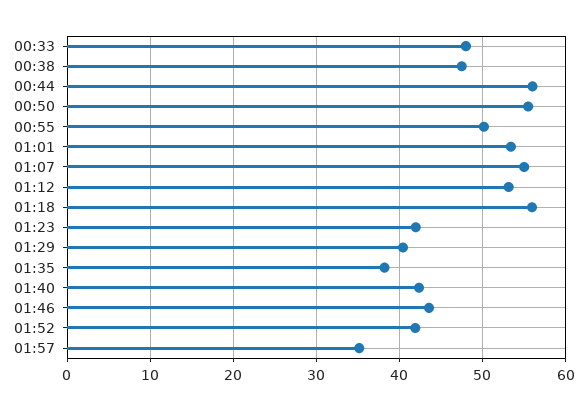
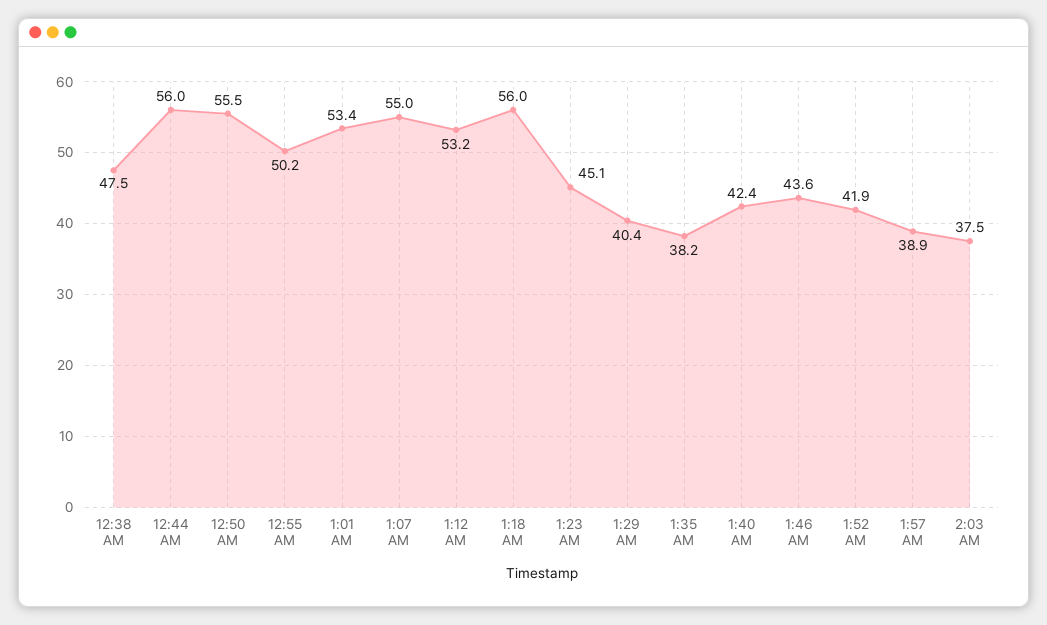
00:33: 48 -> none
01:23: 42 -> 45.1
01:57: 35 -> 38.9
2:03 AM: none -> 37.5

